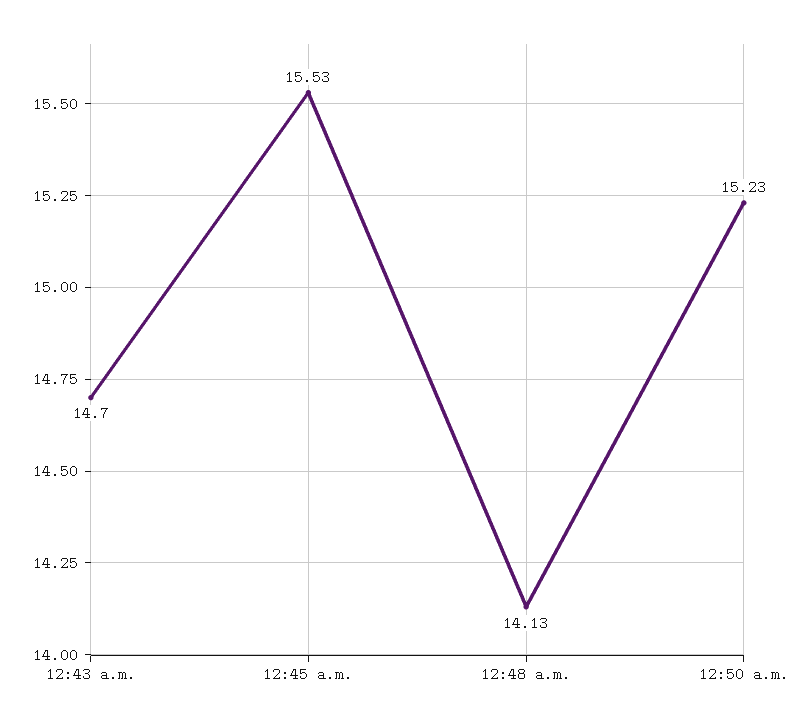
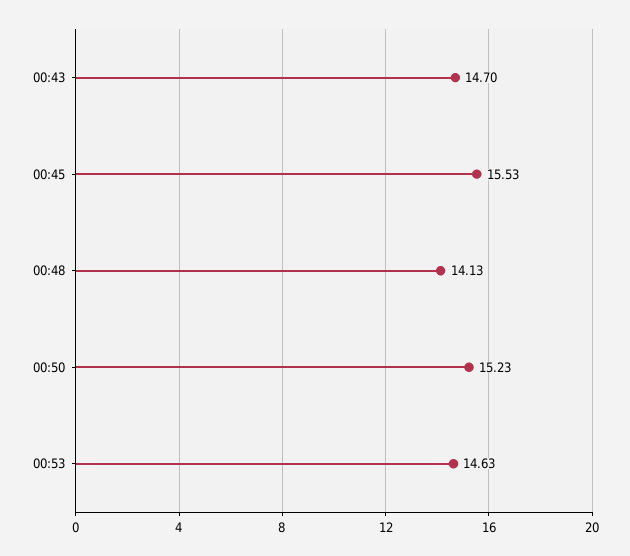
00:53: none -> 14.63

